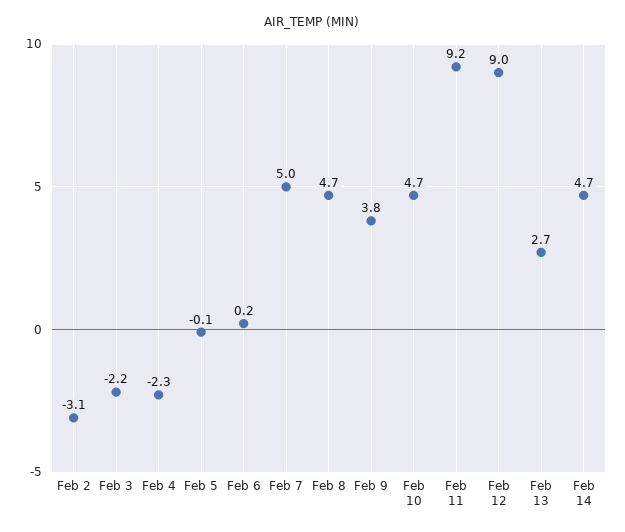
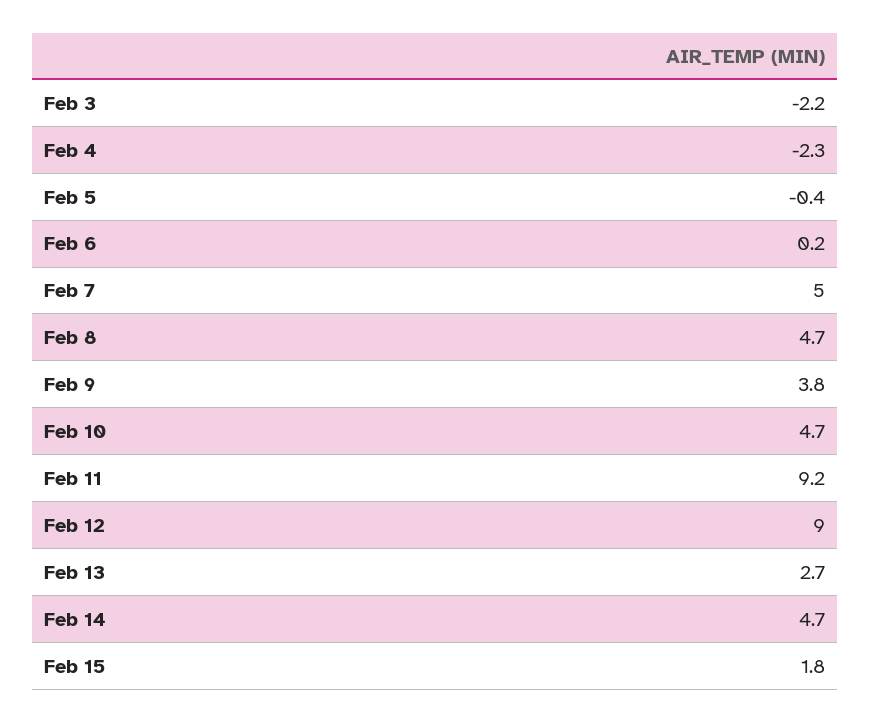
Feb 2: -3.1 -> none
Feb 5: -0.1 -> -0.4
Feb 15: none -> 1.8

